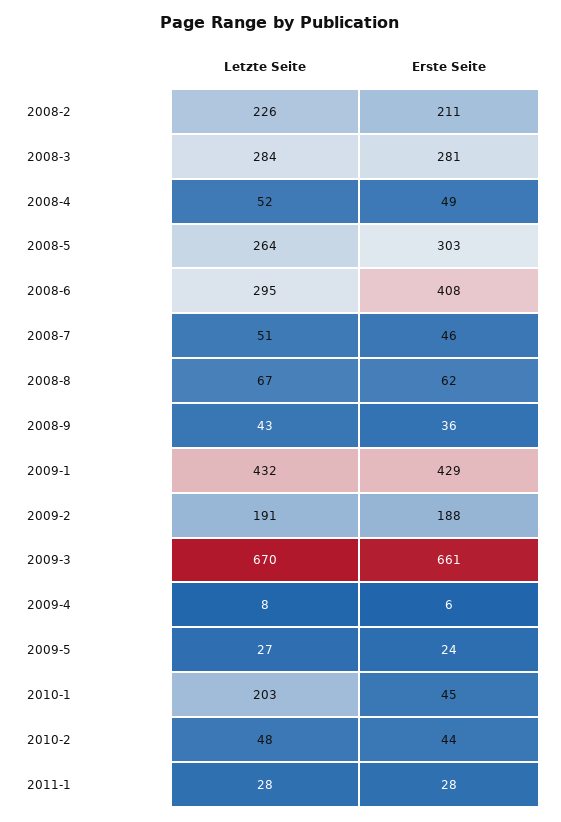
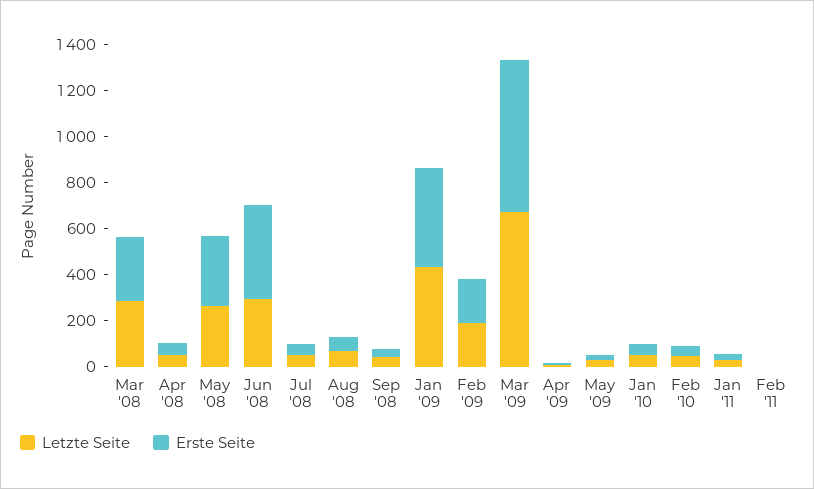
Letzte Seite, 2008-2: 226 -> none
Erste Seite, 2008-2: 211 -> none
Letzte Seite, 2010-1: 203 -> 50
Letzte Seite, Feb '11: none -> 0
Erste Seite, Feb '11: none -> 0

